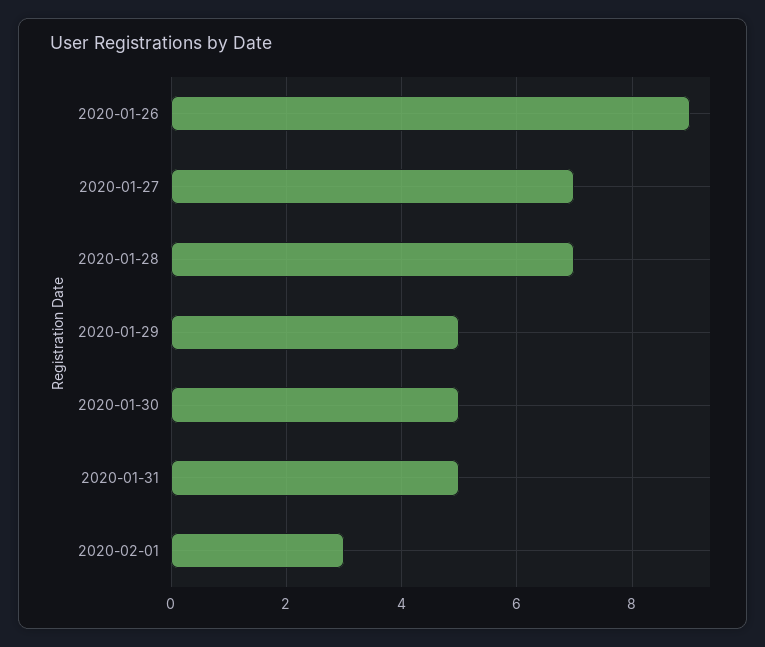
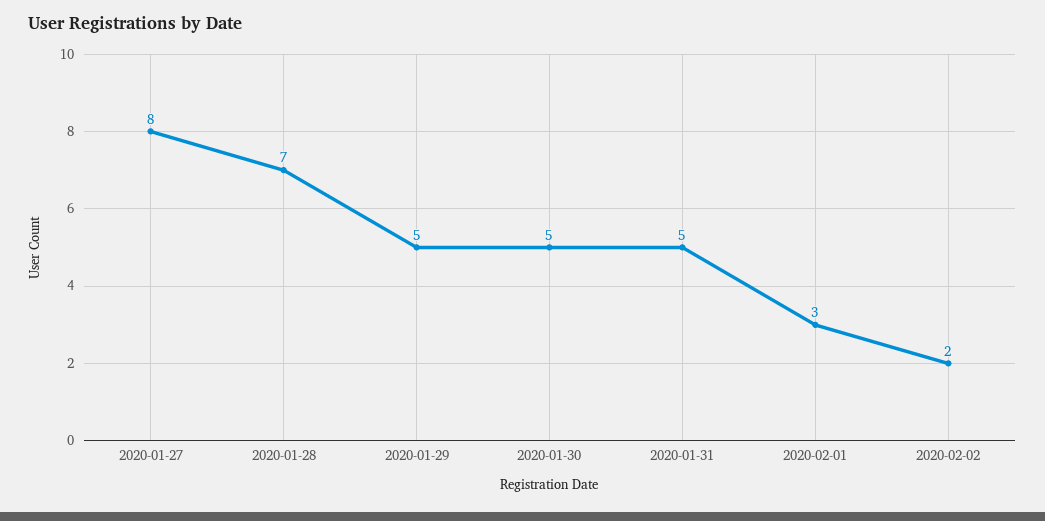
2020-01-26: 9 -> none
2020-01-27: 7 -> 8
2020-02-02: none -> 2

